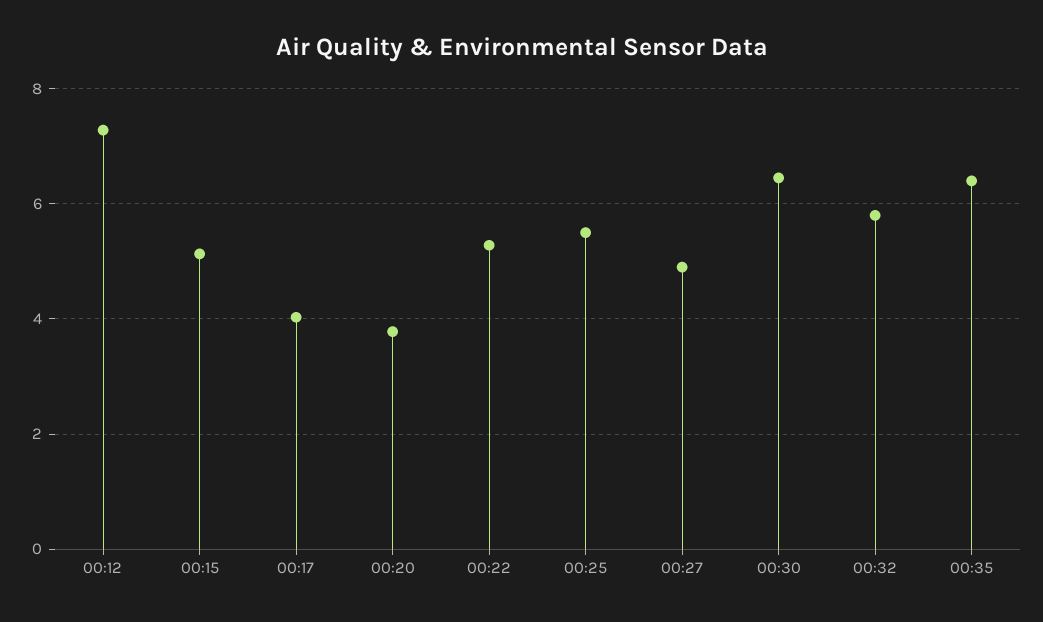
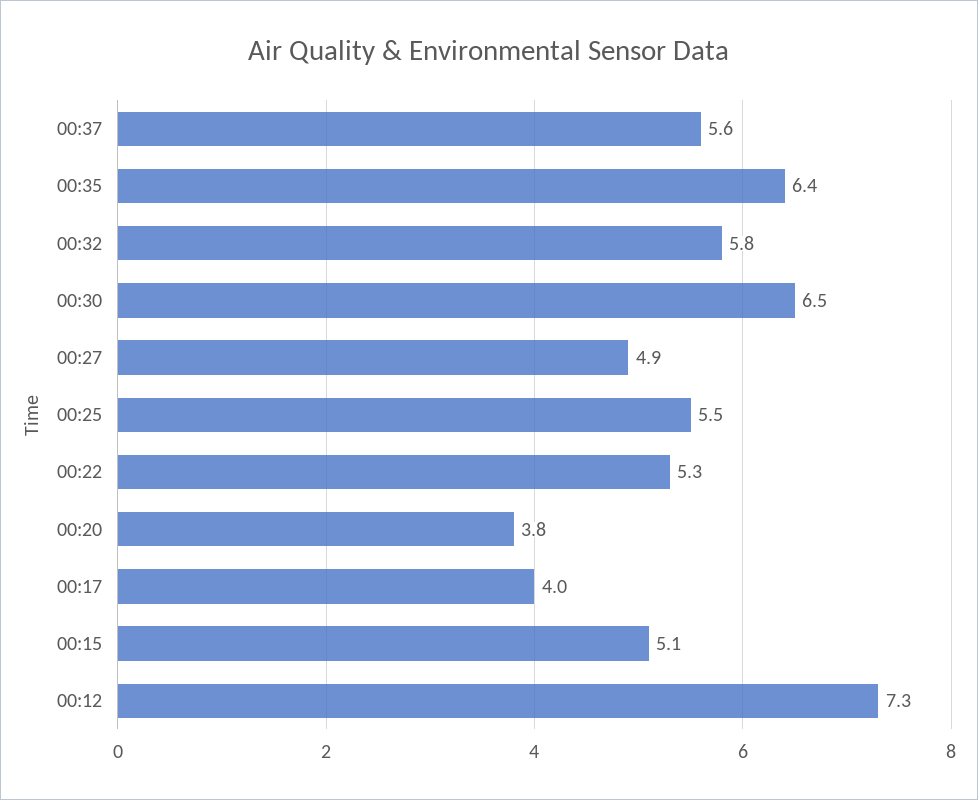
00:37: none -> 5.6

